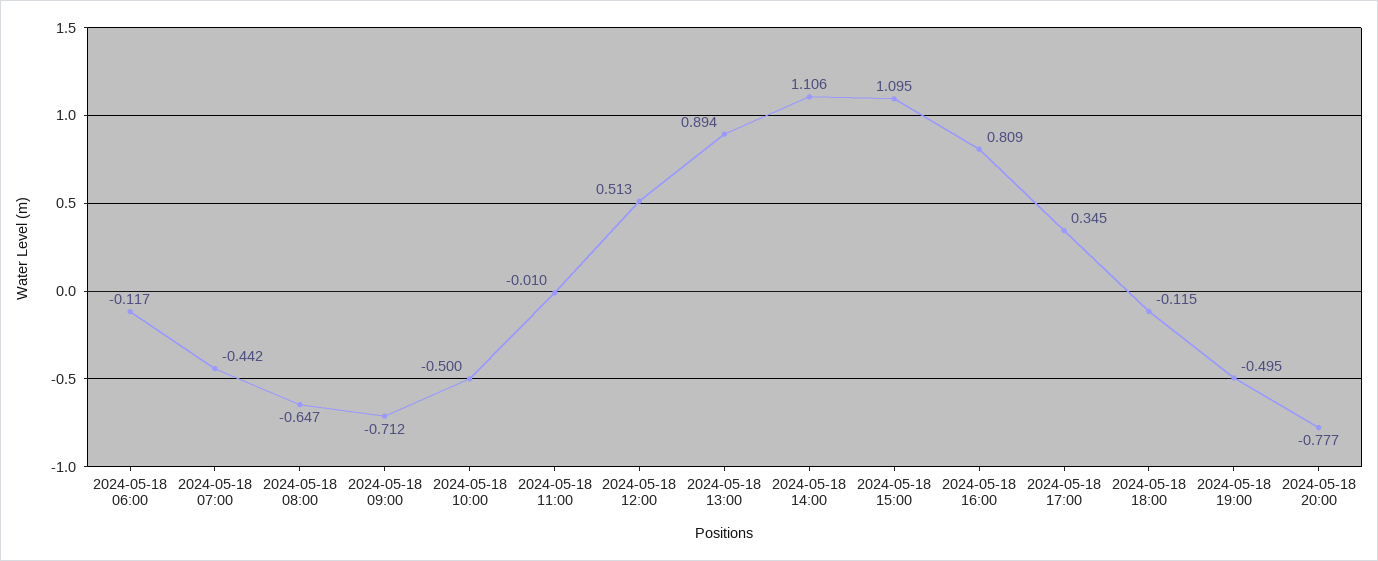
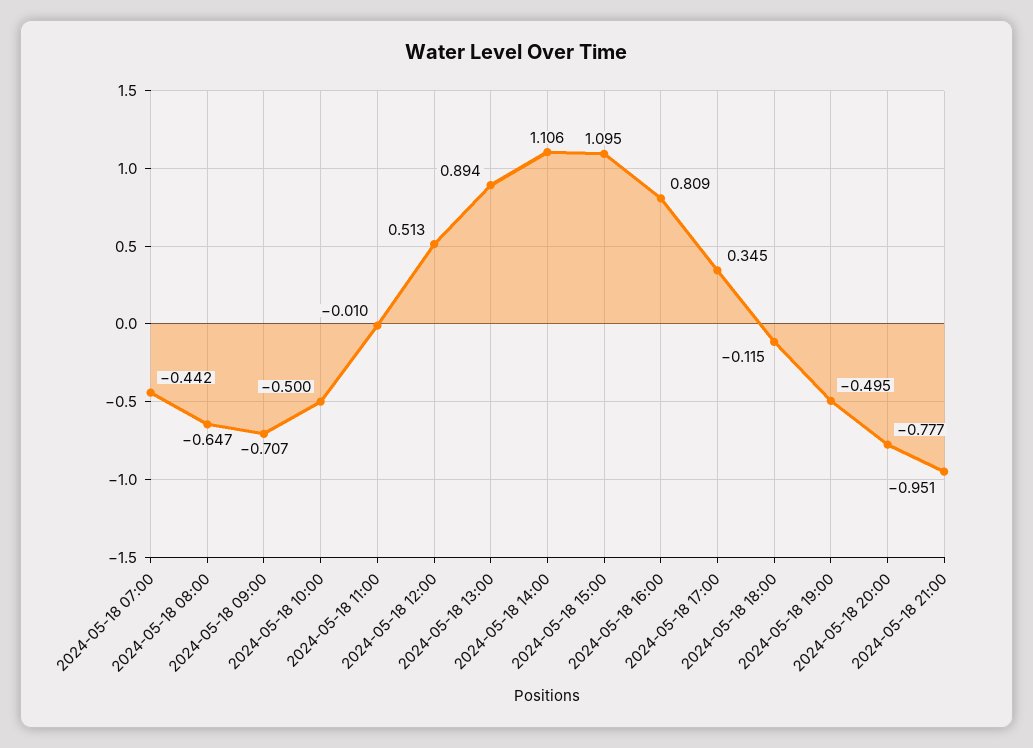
2024-05-18 06:00: -0.117 -> none
2024-05-18 09:00: -0.712 -> -0.707
2024-05-18 21:00: none -> -0.951

